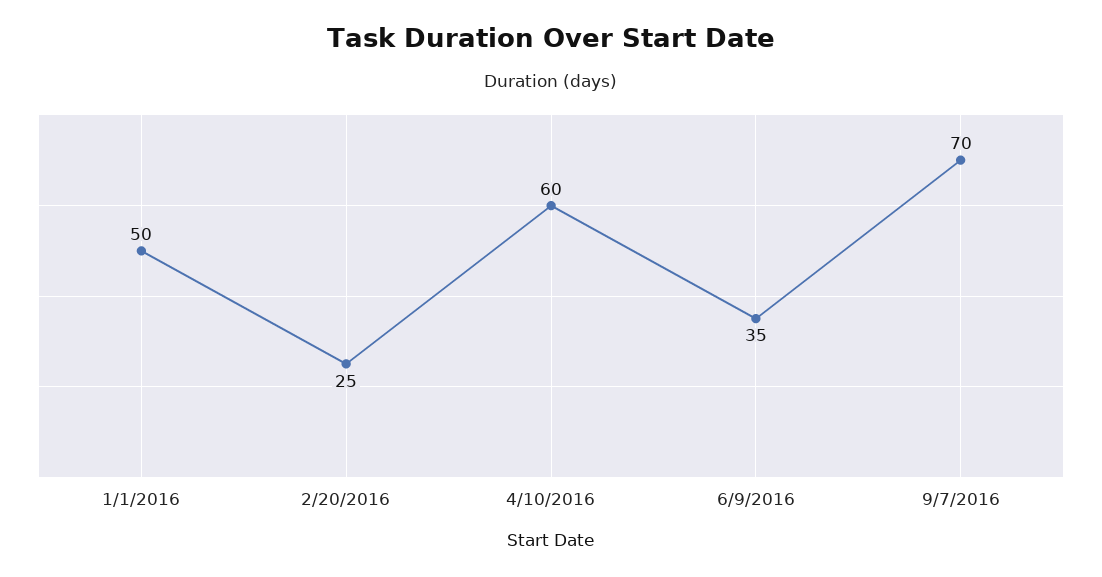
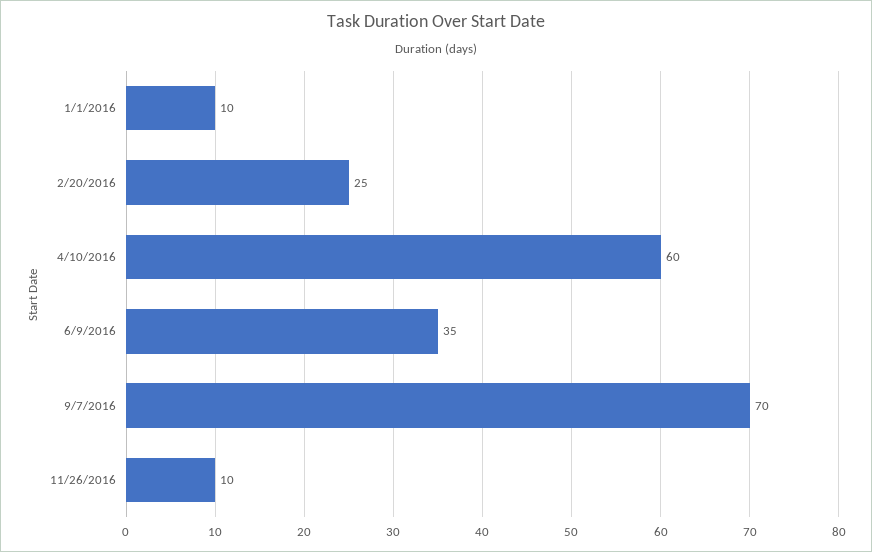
1/1/2016: 50 -> 10
11/26/2016: none -> 10

